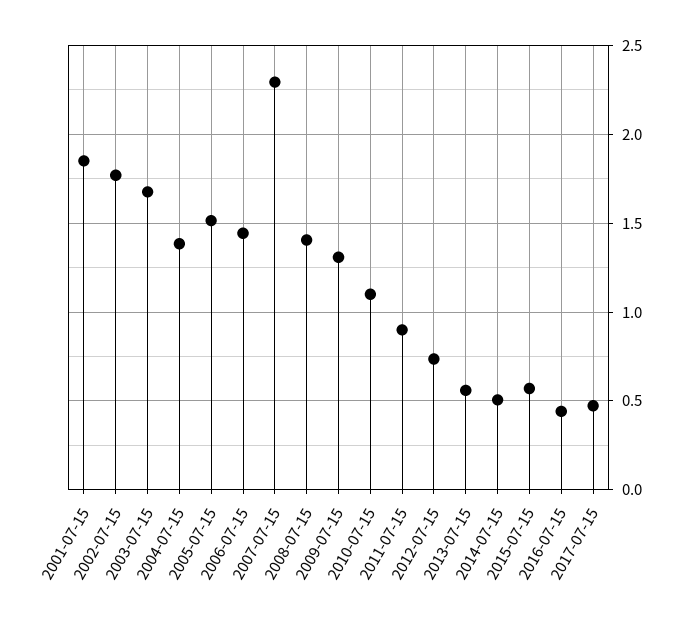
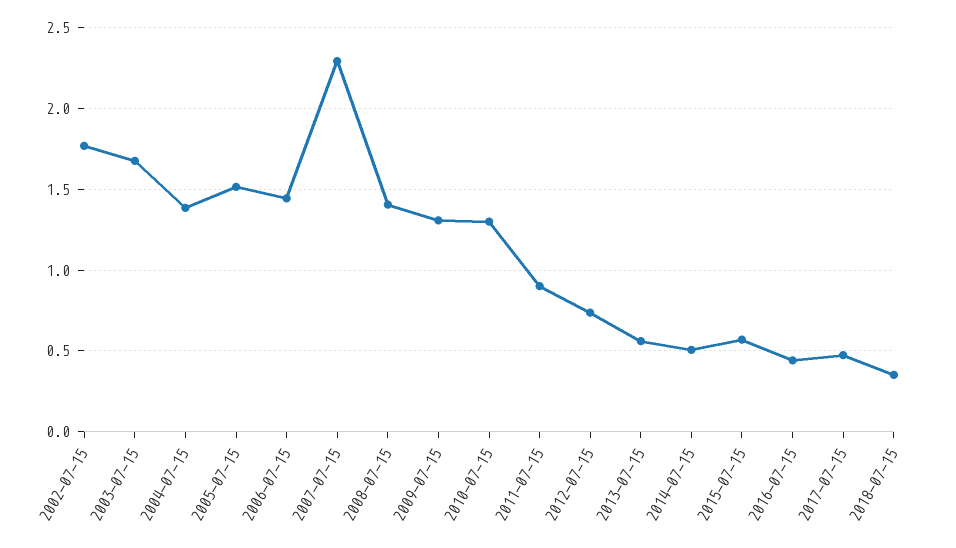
2001-07-15: 1.85 -> none
2010-07-15: 1.1 -> 1.3
2018-07-15: none -> 0.35

